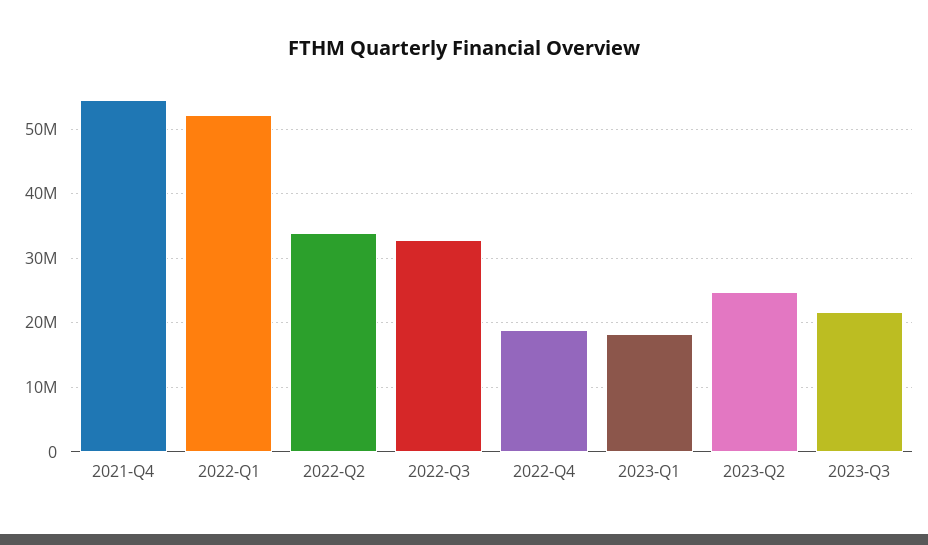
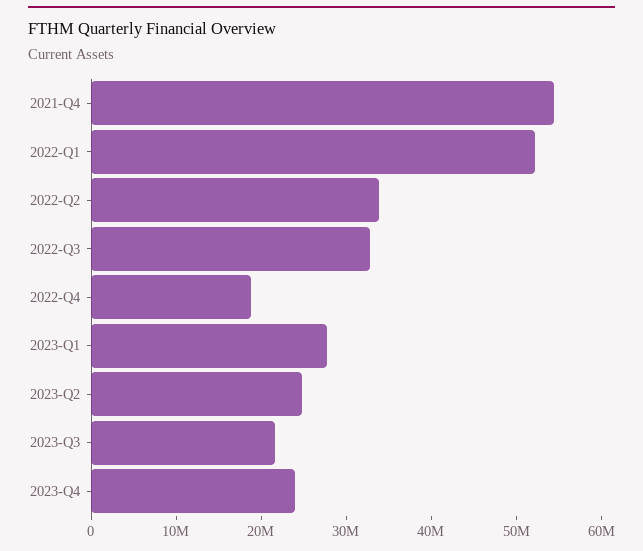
2023-Q1: 18000000 -> 28000000
2023-Q4: none -> 24000000

